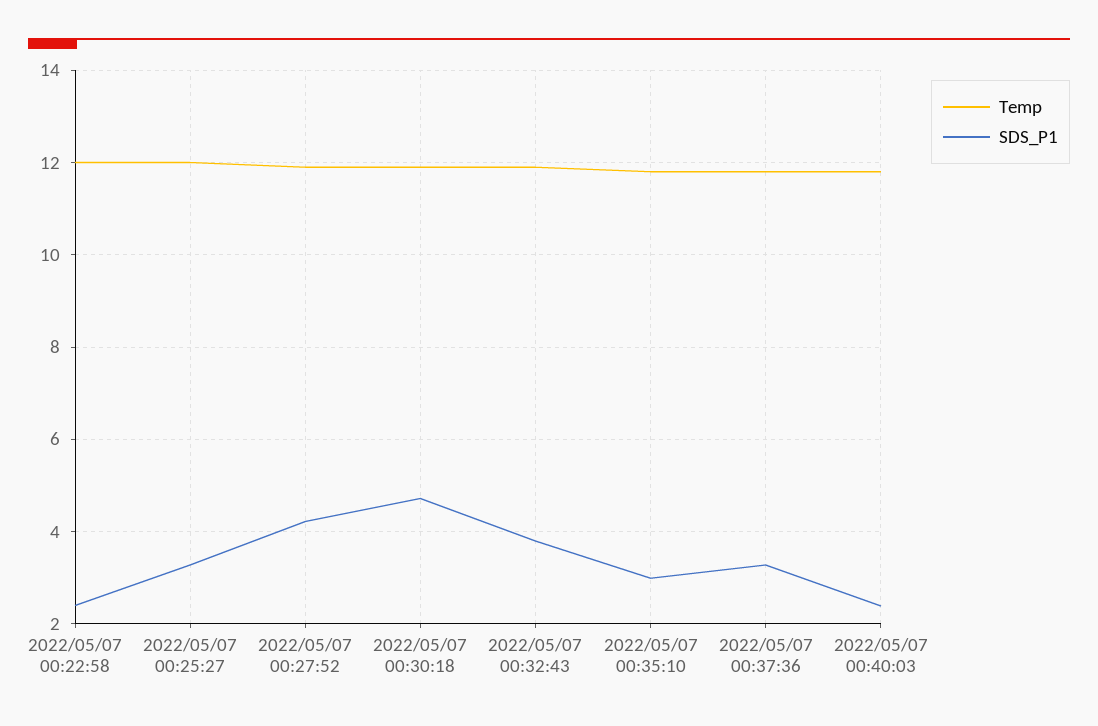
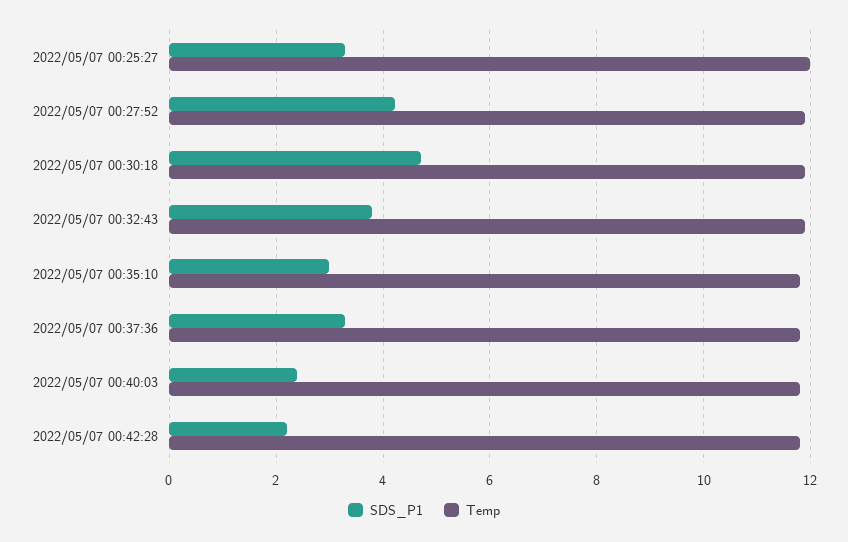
Temp, 2022/05/07 00:22:58: 12 -> none
SDS_P1, 2022/05/07 00:22:58: 2.4 -> none
SDS_P1, 2022/05/07 00:42:28: none -> 2.2
Temp, 2022/05/07 00:42:28: none -> 11.8

